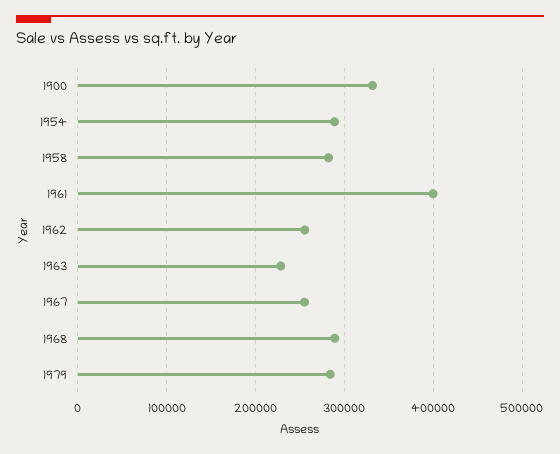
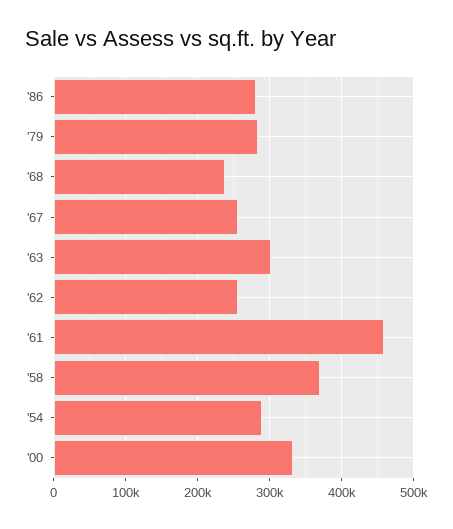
1958: 280000 -> 370000
1961: 400000 -> 460000
1963: 230000 -> 300000
1968: 290000 -> 240000
'86: none -> 280000

